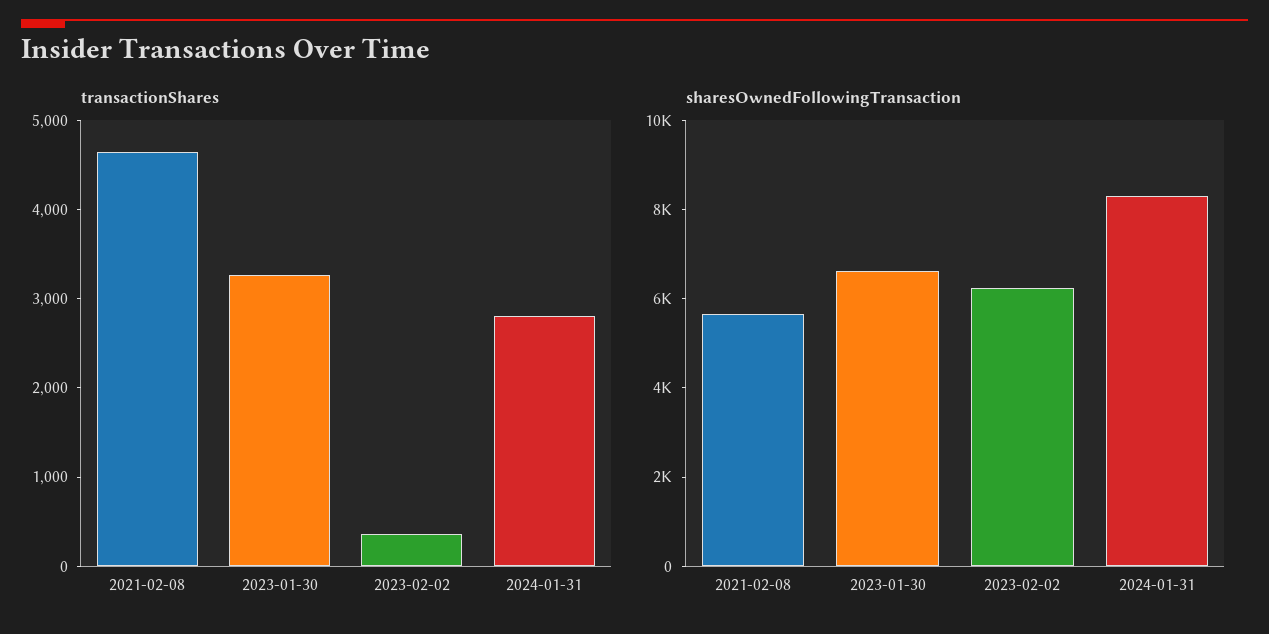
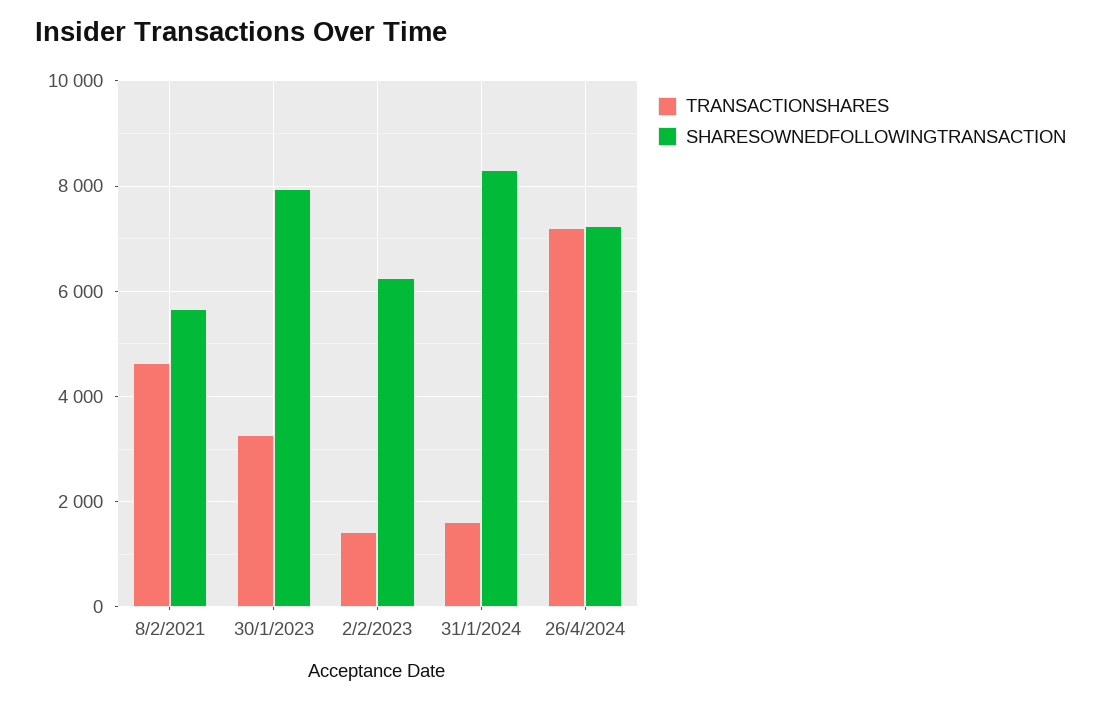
transactionShares, 2023-02-02: 400 -> 1400
transactionShares, 2024-01-31: 2800 -> 1600
sharesOwnedFollowingTransaction, 2023-01-30: 6500 -> 8000
transactionShares, 26/4/2024: none -> 7200
sharesOwnedFollowingTransaction, 26/4/2024: none -> 7200

